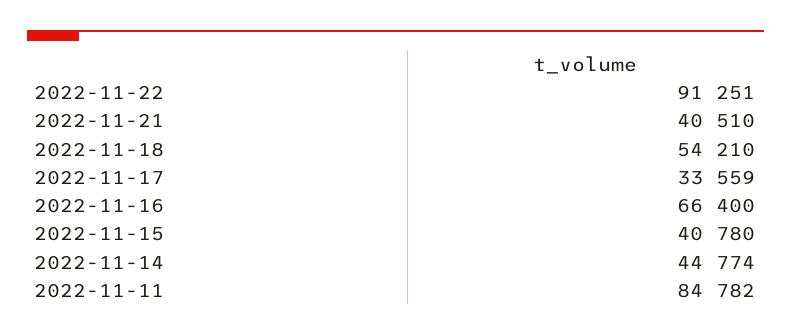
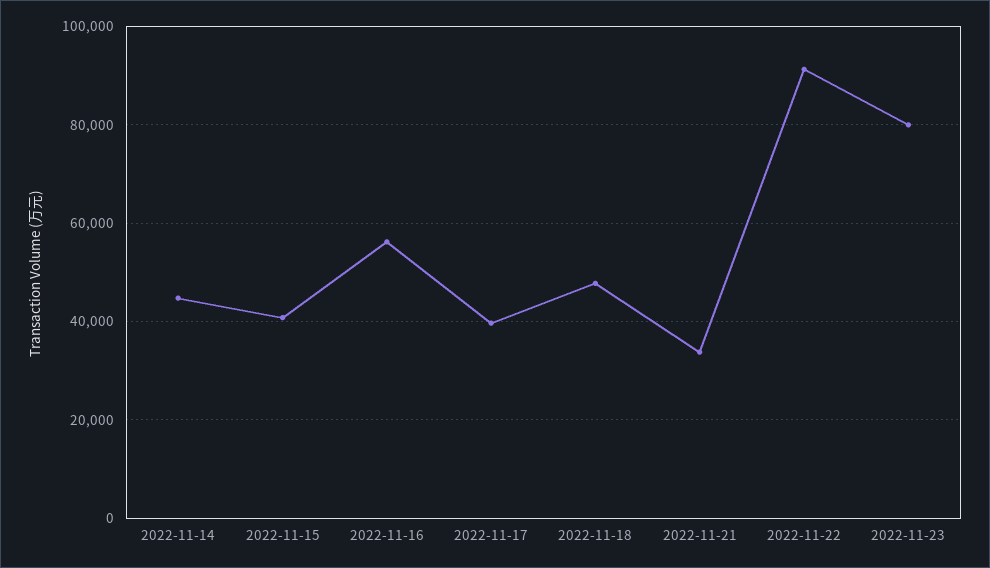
2022-11-21: 40510 -> 34000
2022-11-18: 54210 -> 48000
2022-11-17: 33559 -> 40000
2022-11-16: 66400 -> 56000
2022-11-11: 84782 -> none
2022-11-23: none -> 80000

